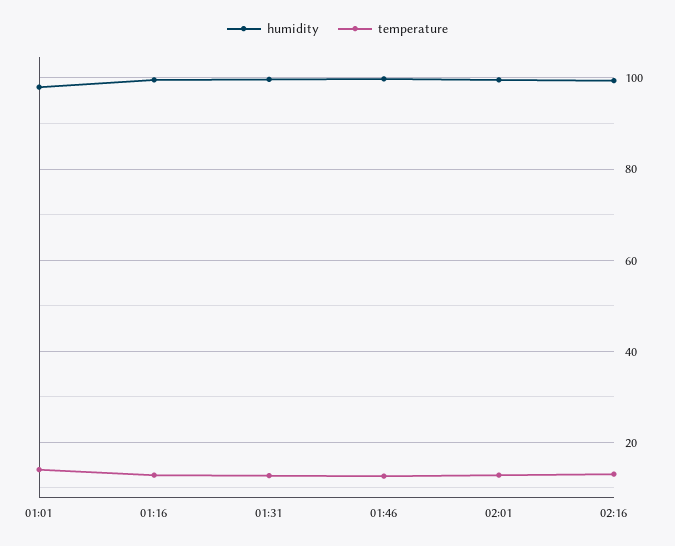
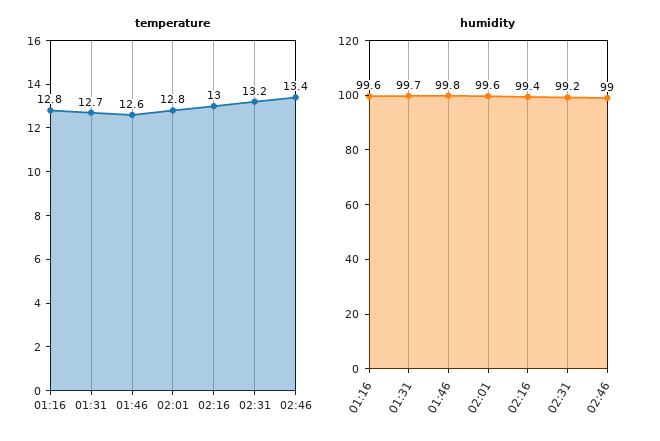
humidity, 01:01: 98 -> none
temperature, 01:01: 14 -> none
temperature, 02:31: none -> 13.2
temperature, 02:46: none -> 13.4
humidity, 02:31: none -> 99.2
humidity, 02:46: none -> 99

